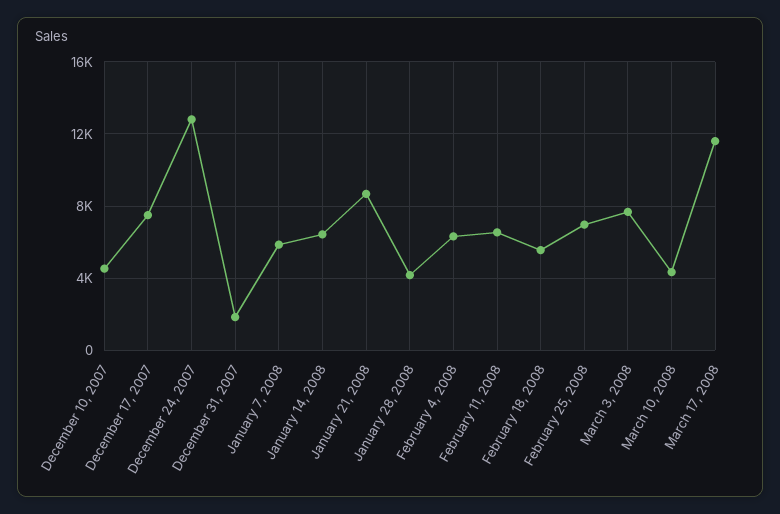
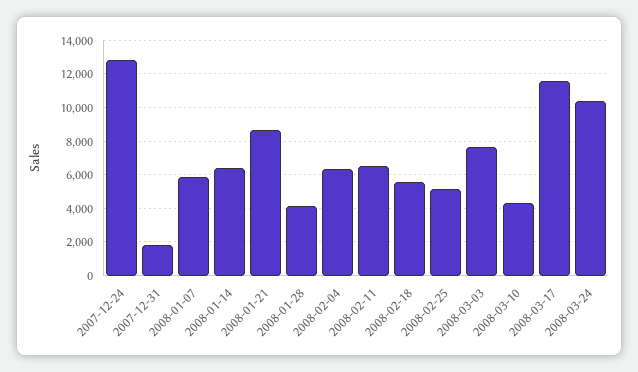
December 10, 2007: 4500 -> none
December 17, 2007: 7500 -> none
February 25, 2008: 7000 -> 5000
2008-03-24: none -> 10500

